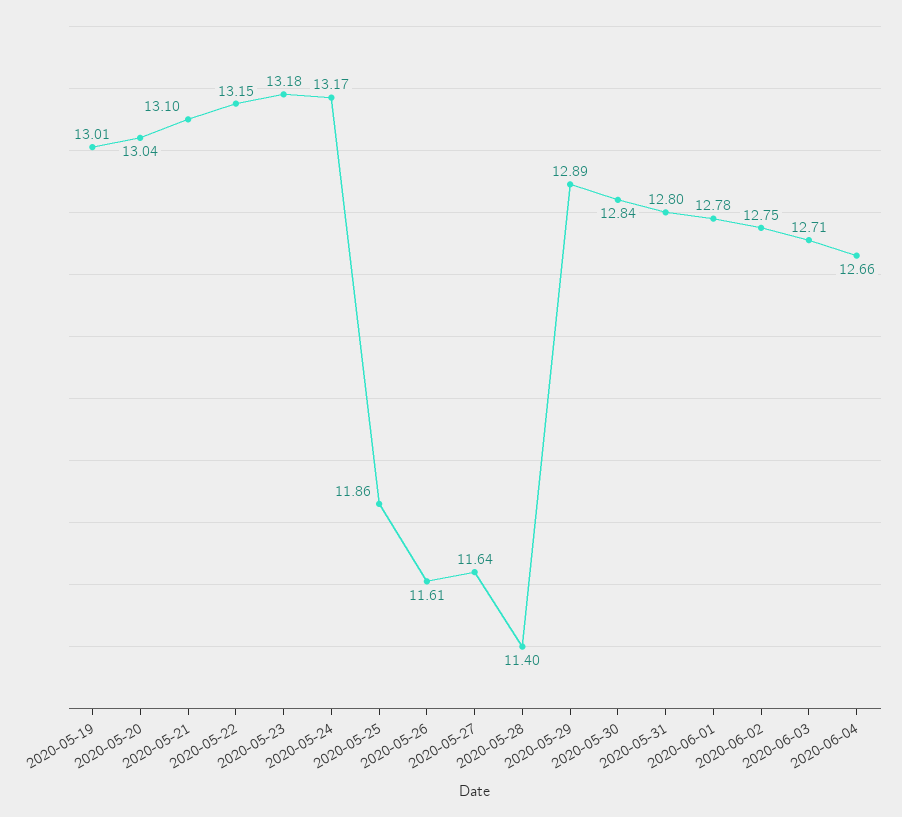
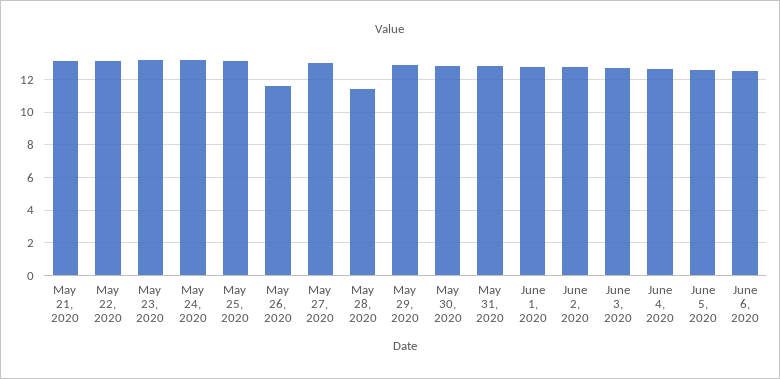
2020-05-19: 13.01 -> none
2020-05-20: 13.04 -> none
2020-05-25: 11.86 -> 13
2020-05-27: 11.64 -> 13
June 5, 2020: none -> 12.5
June 6, 2020: none -> 12.5

